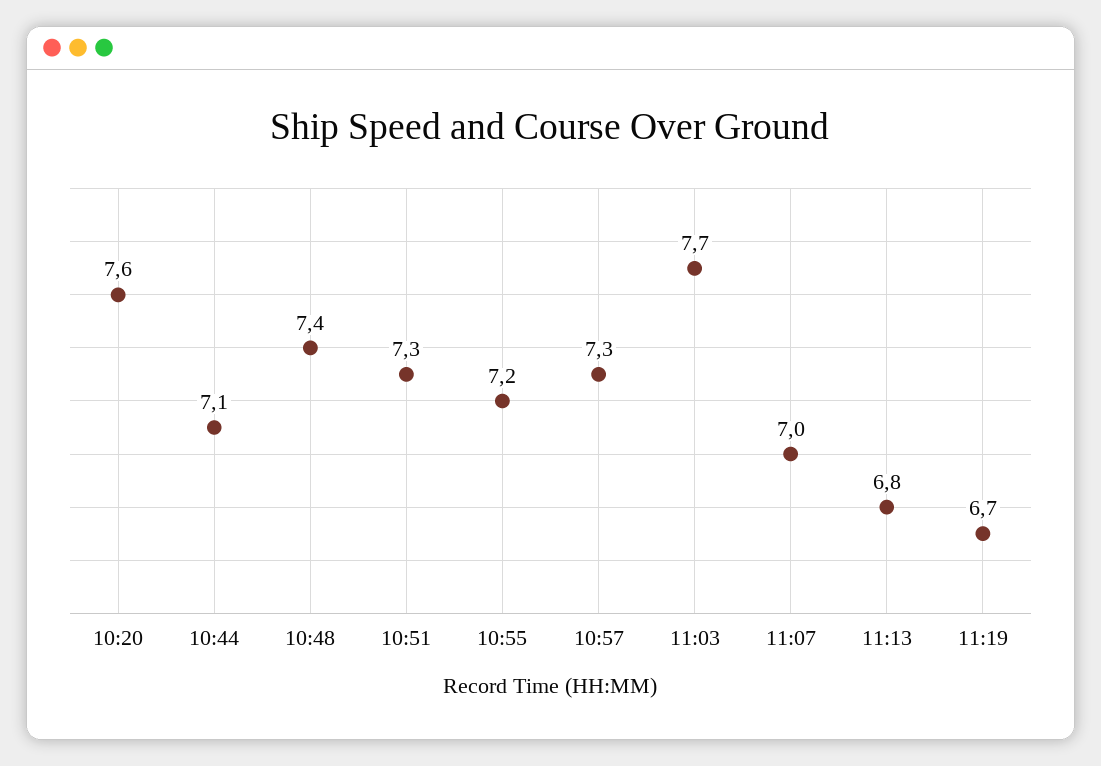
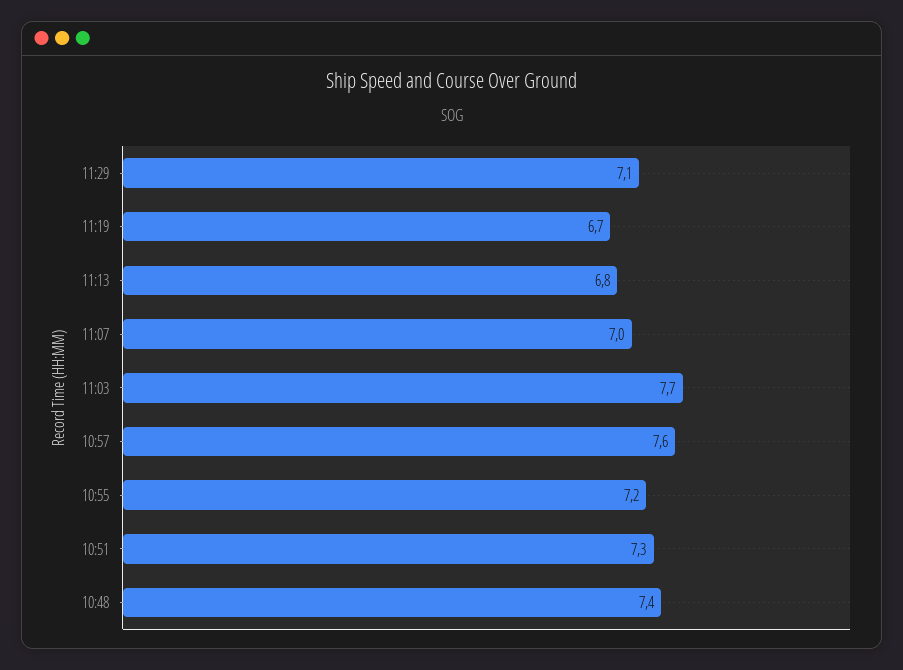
10:20: 7.6 -> none
10:44: 7.1 -> none
10:57: 7.3 -> 7.6
11:29: none -> 7.1

